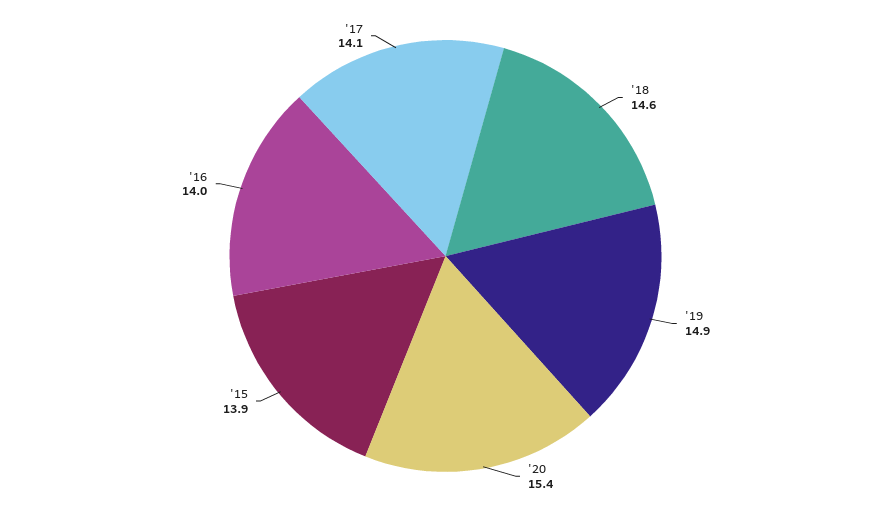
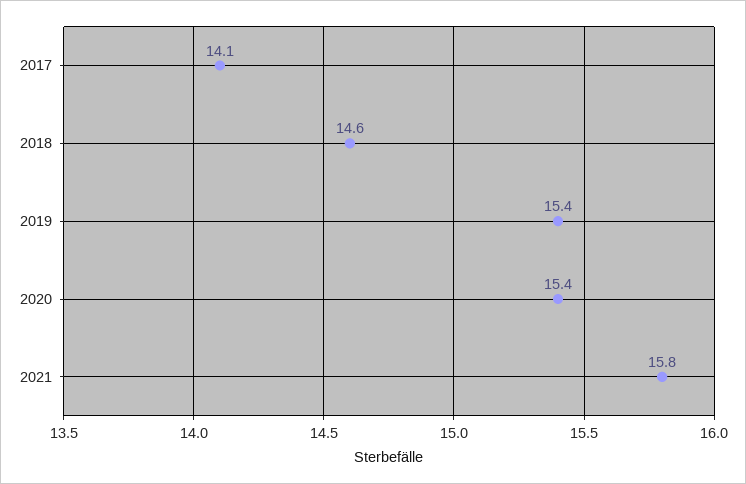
'19: 14.9 -> 15.4
'15: 13.9 -> none
'16: 14 -> none
2021: none -> 15.8

